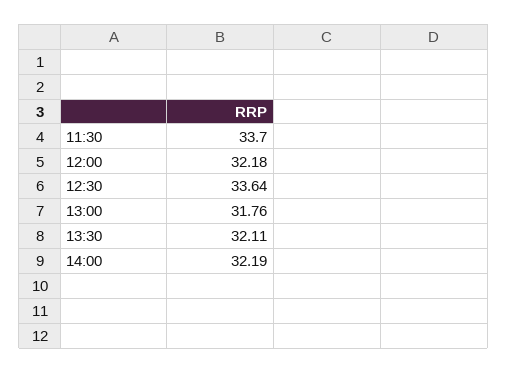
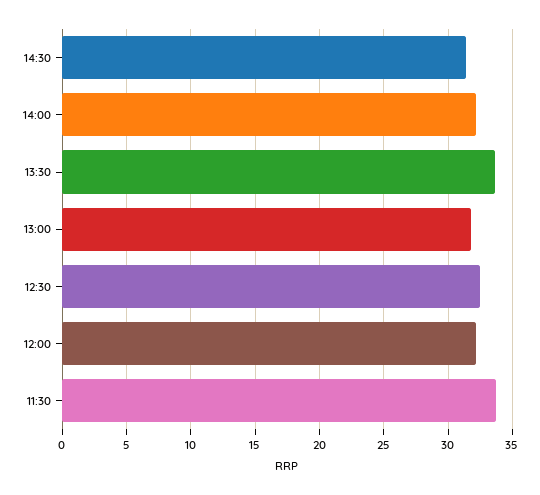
12:30: 33.64 -> 32.5
13:30: 32.11 -> 33.5
14:30: none -> 31.5

